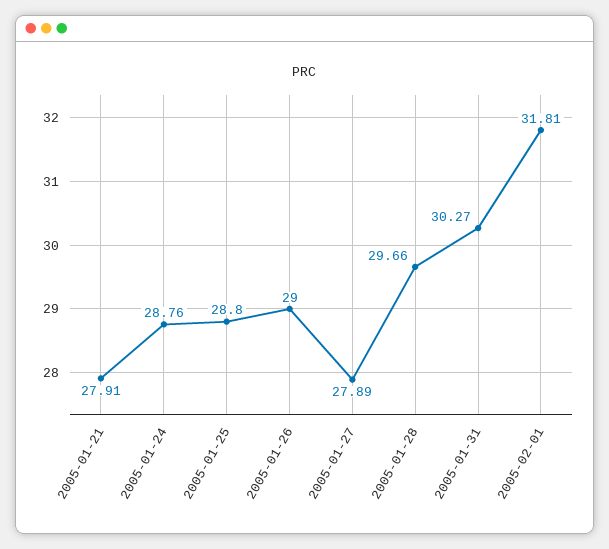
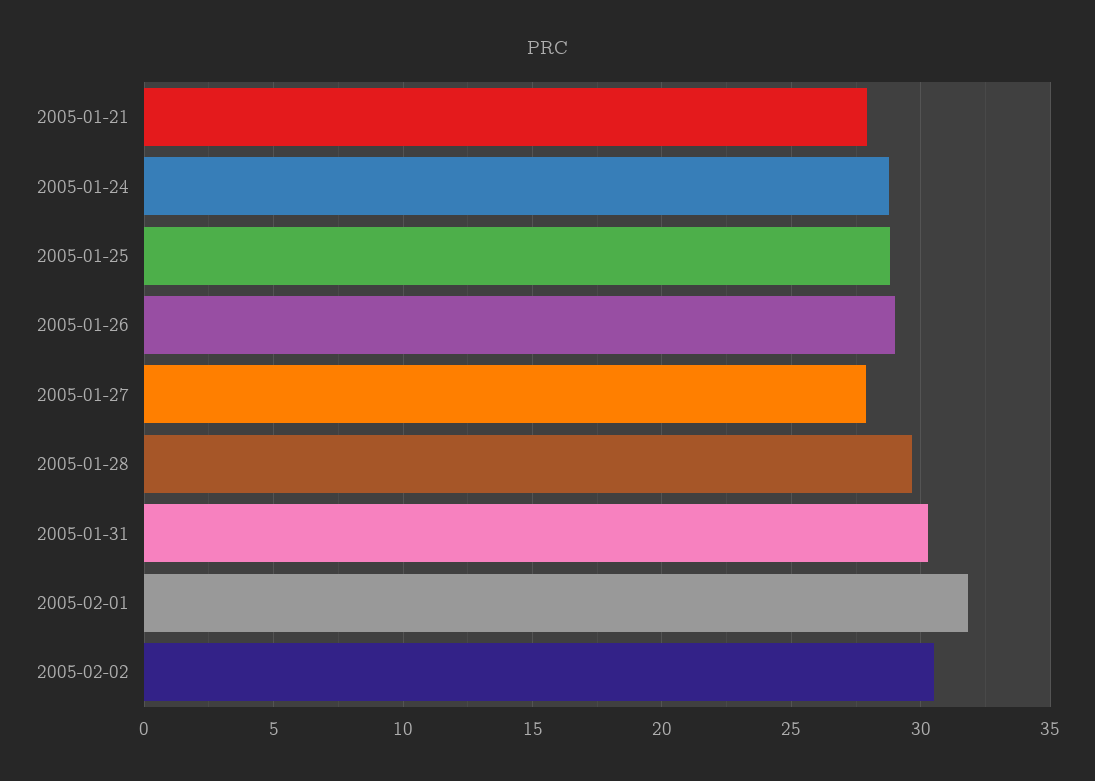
2005-02-02: none -> 30.5

